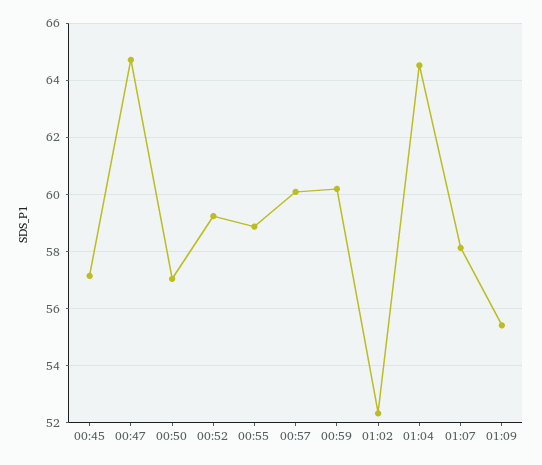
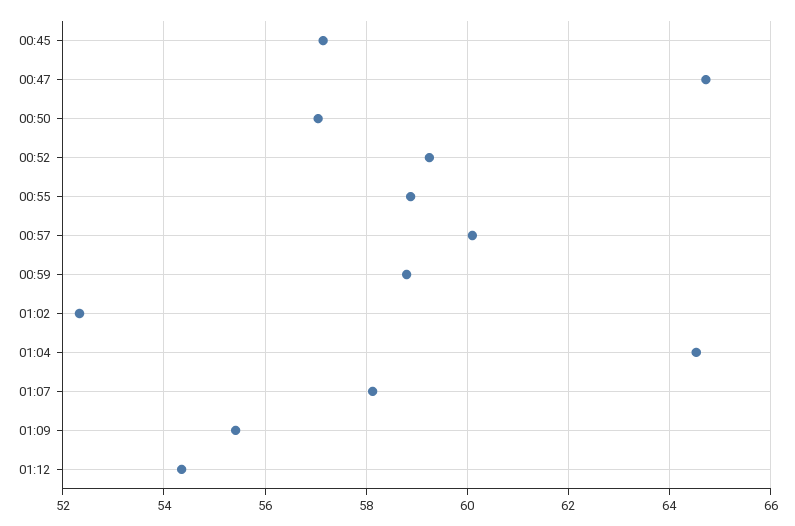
00:59: 60.25 -> 58.8
01:12: none -> 54.4

